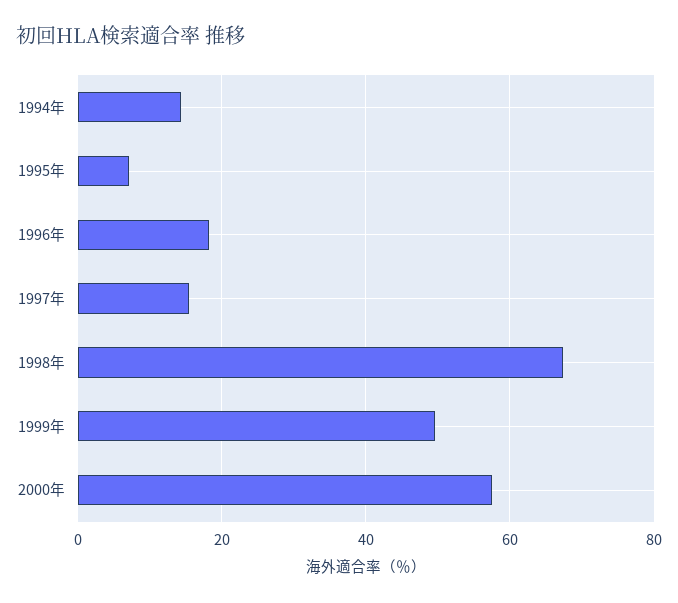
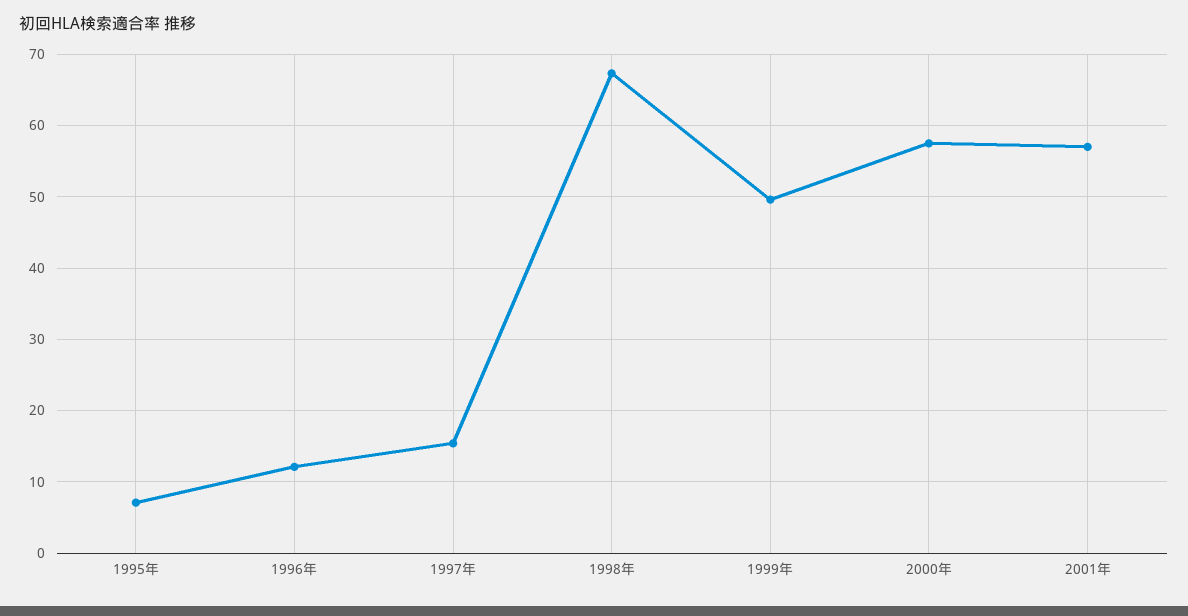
1994年: 14 -> none
1996年: 18 -> 12
2001年: none -> 57

